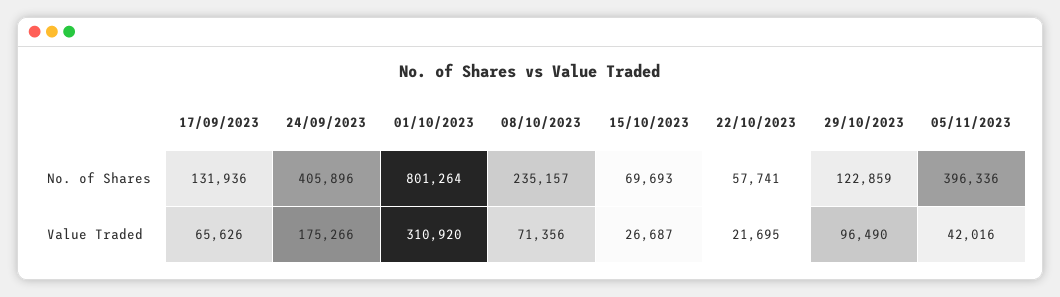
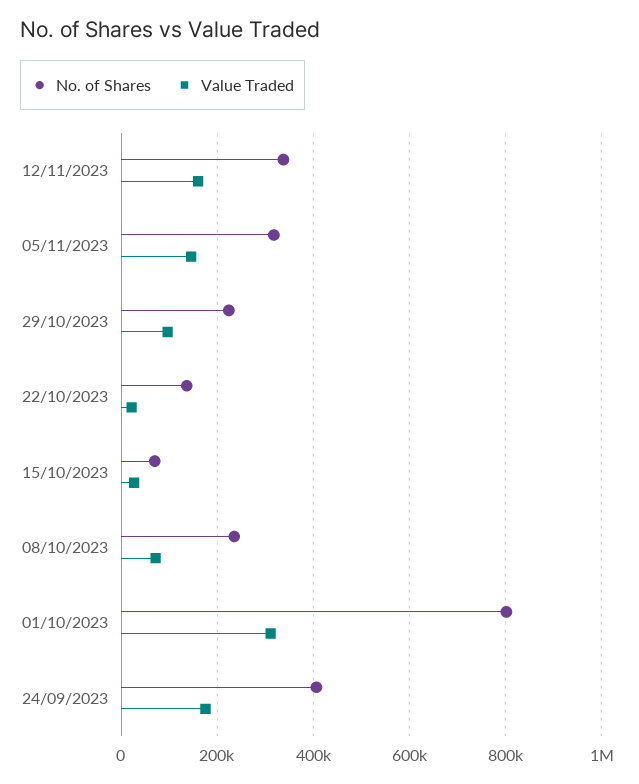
No. of Shares, 17/09/2023: 131936 -> none
No. of Shares, 22/10/2023: 57741 -> 140000
No. of Shares, 29/10/2023: 122859 -> 220000
No. of Shares, 05/11/2023: 396336 -> 320000
Value Traded, 17/09/2023: 65626 -> none
Value Traded, 05/11/2023: 42016 -> 140000
No. of Shares, 12/11/2023: none -> 340000
Value Traded, 12/11/2023: none -> 160000

